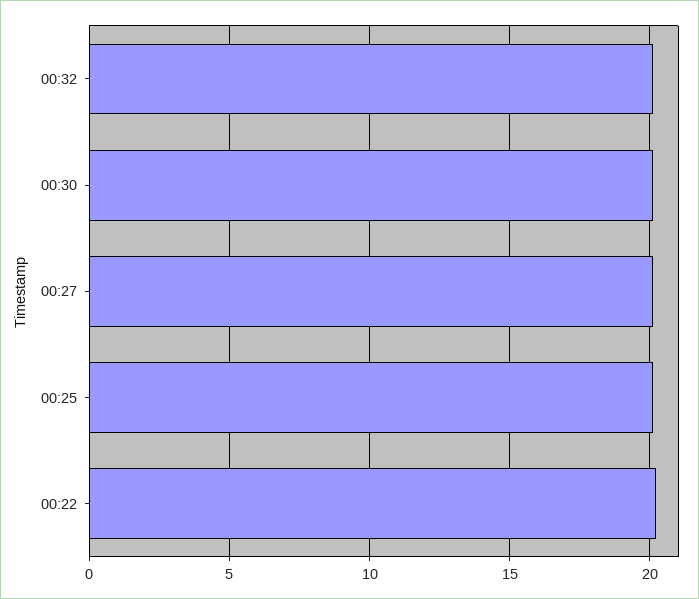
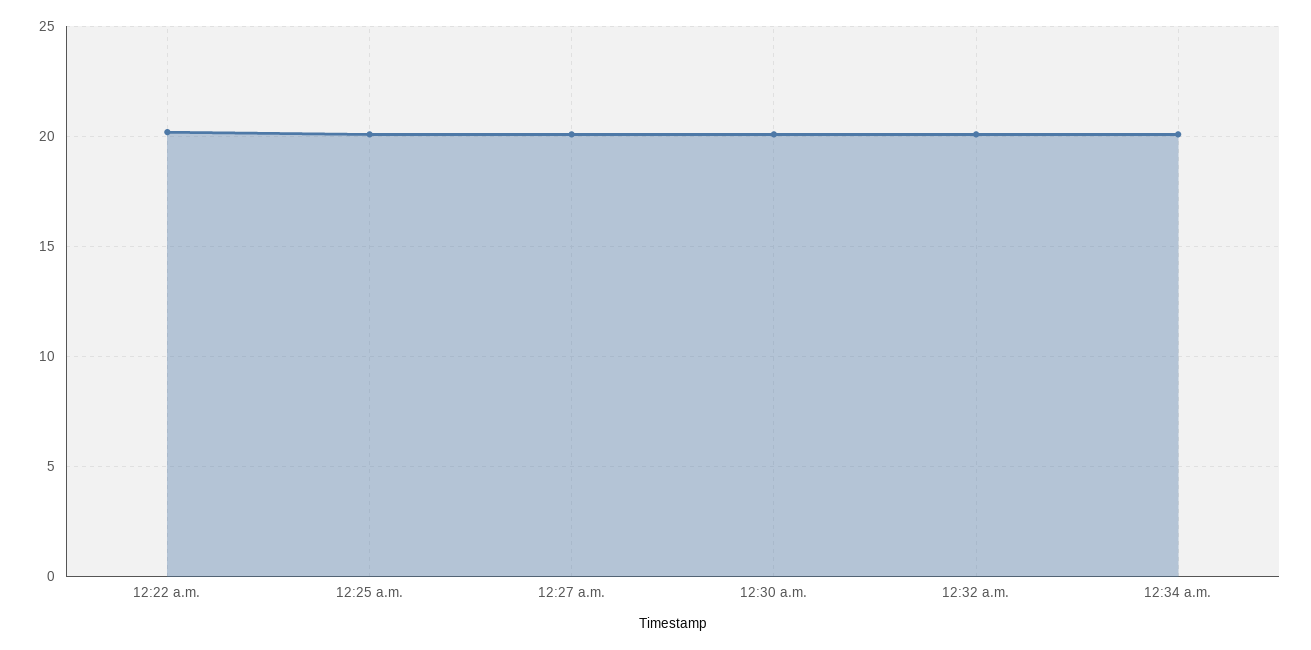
12:34 a.m.: none -> 20

